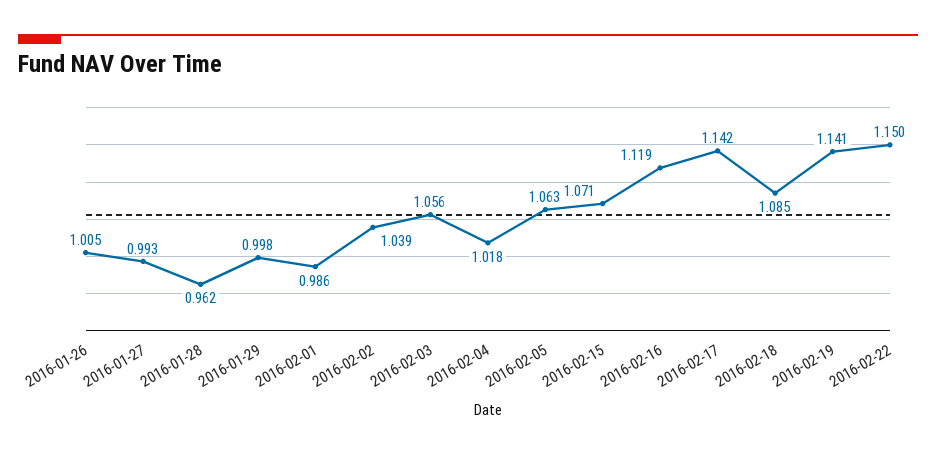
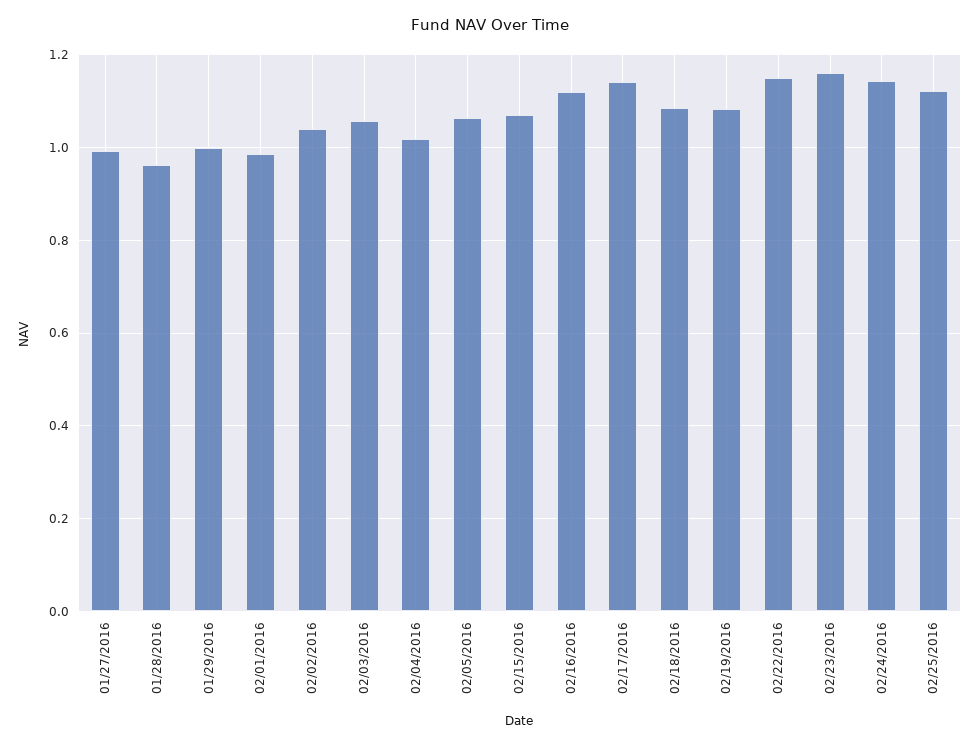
2016-01-26: 1.005 -> none
2016-02-19: 1.141 -> 1.08
02/23/2016: none -> 1.16
02/24/2016: none -> 1.14
02/25/2016: none -> 1.12

